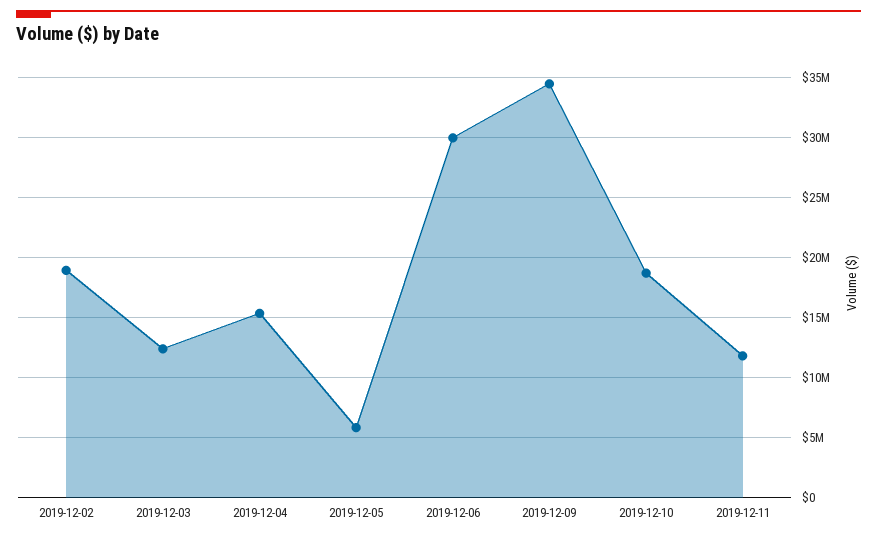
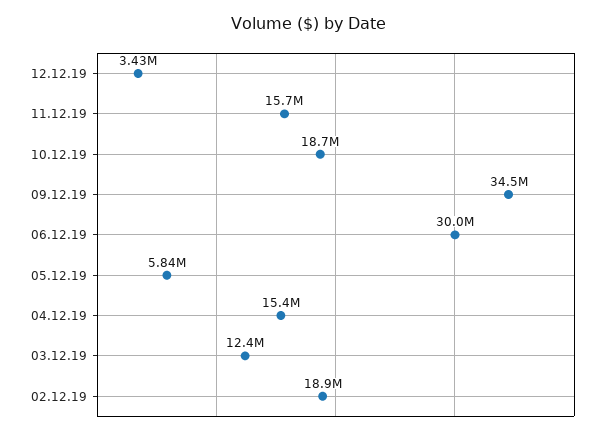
2019-12-11: 12000000 -> 15700000
12.12.19: none -> 3430000

